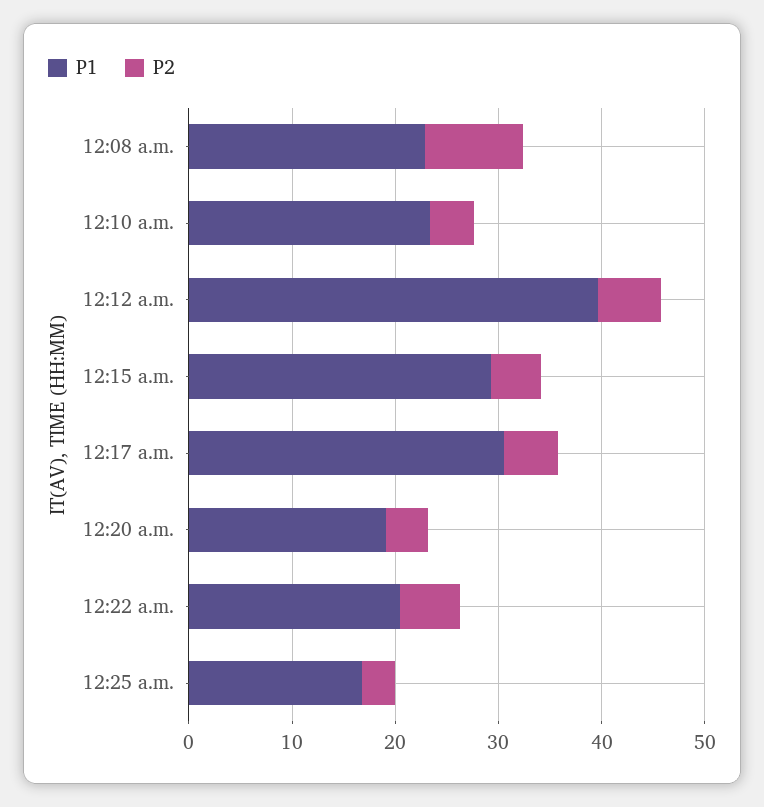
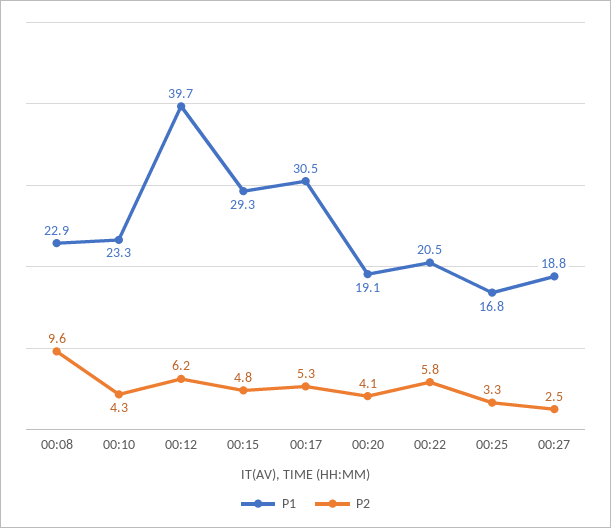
P1, 00:27: none -> 18.8
P2, 00:27: none -> 2.5

